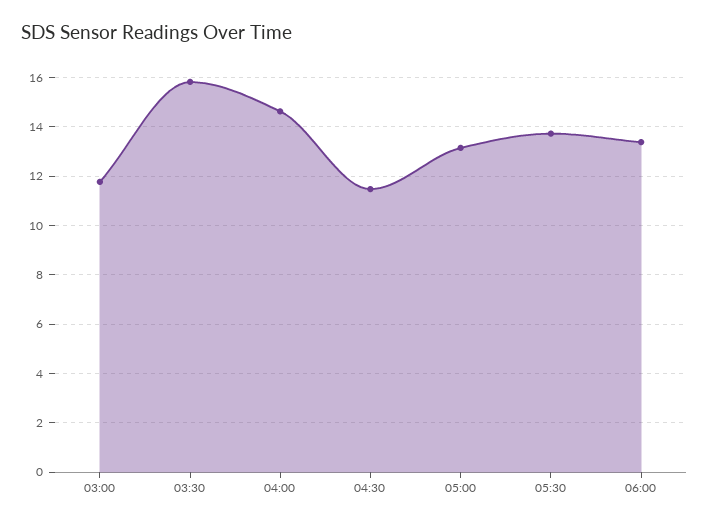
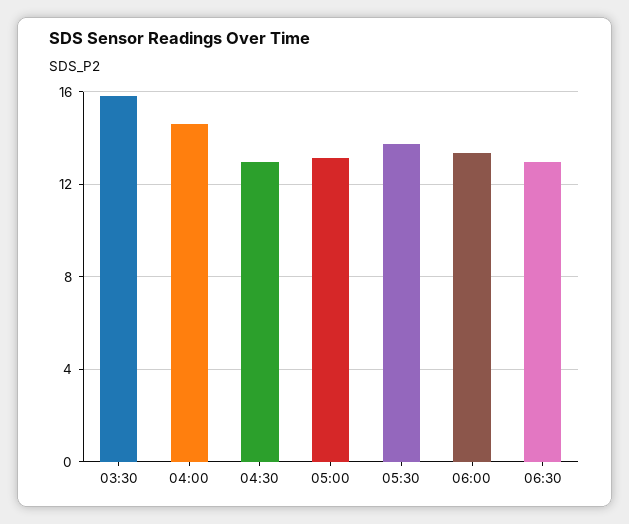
03:00: 11.75 -> none
04:30: 11.5 -> 13
06:30: none -> 13

